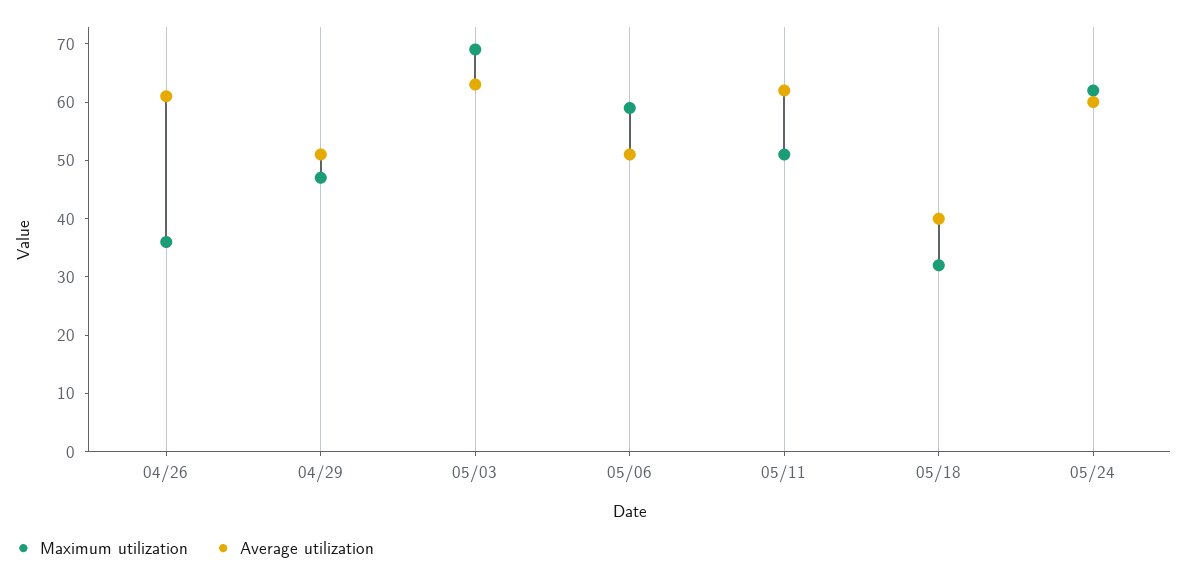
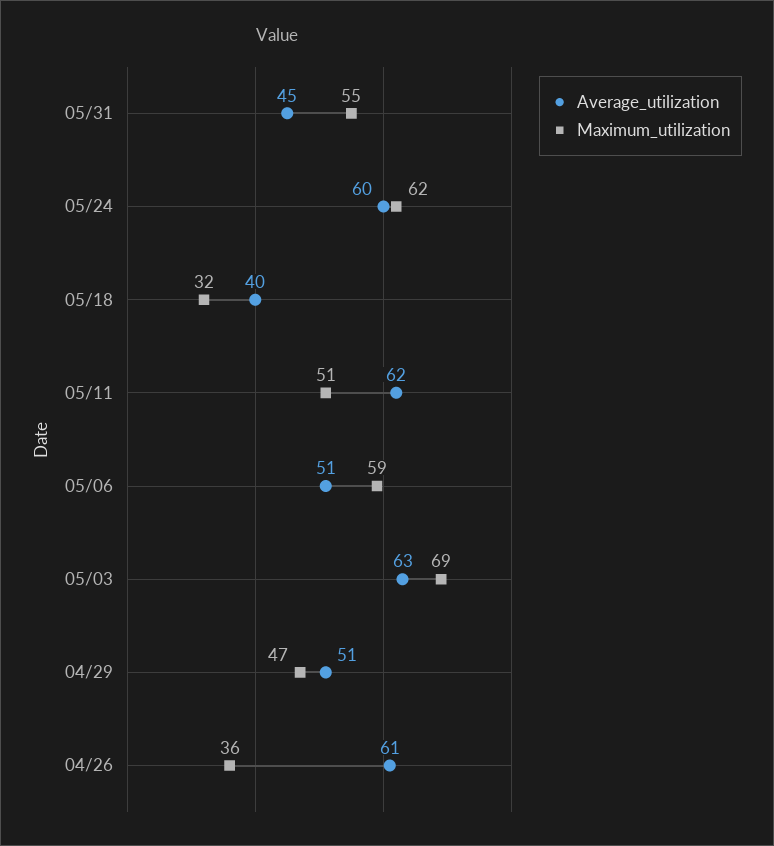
Average utilization, 05/31: none -> 45
Maximum utilization, 05/31: none -> 55

